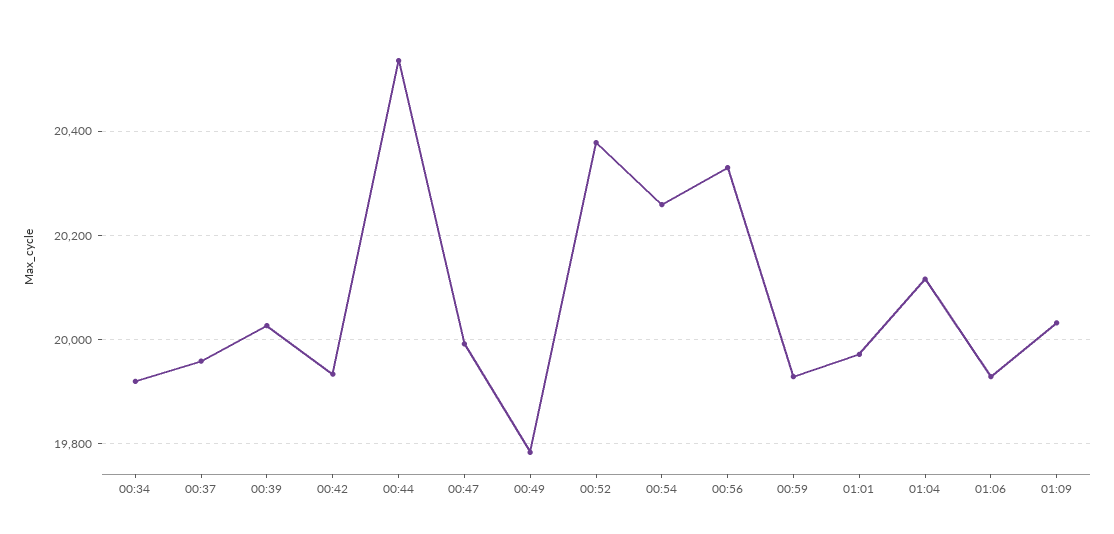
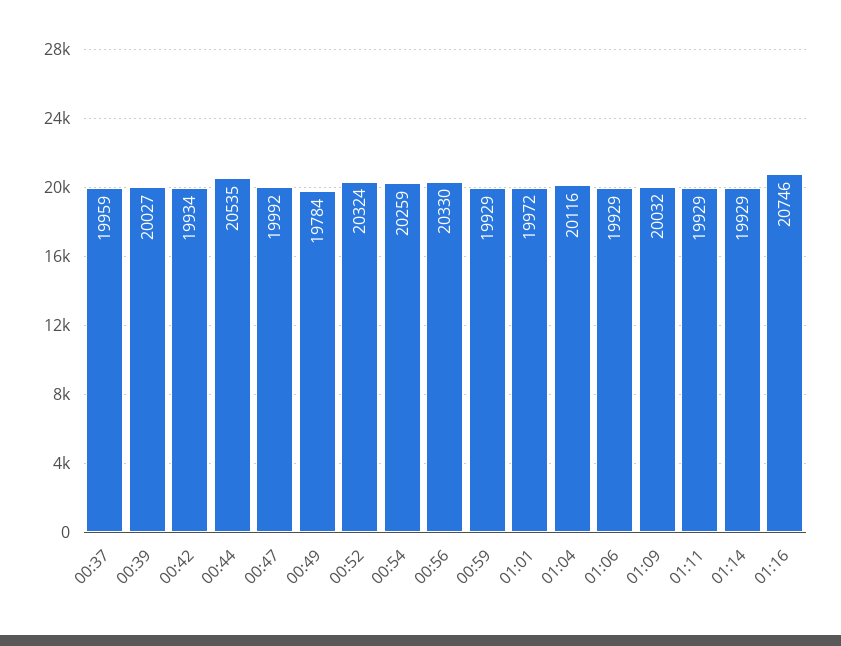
00:34: 19920 -> none
00:52: 20380 -> 20324
01:11: none -> 19929
01:14: none -> 19929
01:16: none -> 20746

